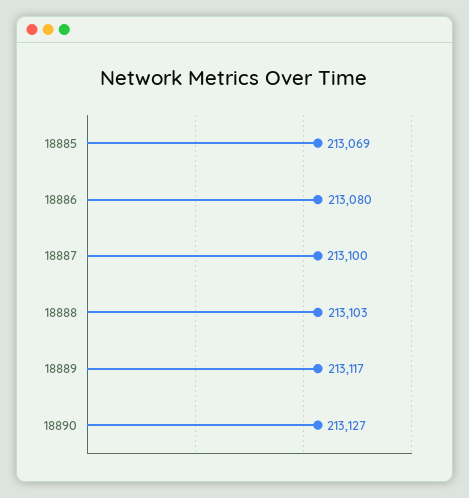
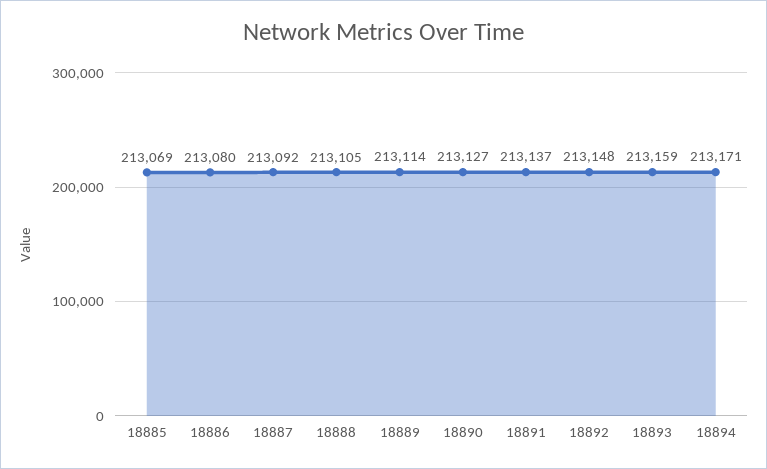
18887: 213100 -> 213092
18888: 213103 -> 213105
18889: 213117 -> 213114
18891: none -> 213137
18892: none -> 213148
18893: none -> 213159
18894: none -> 213171

